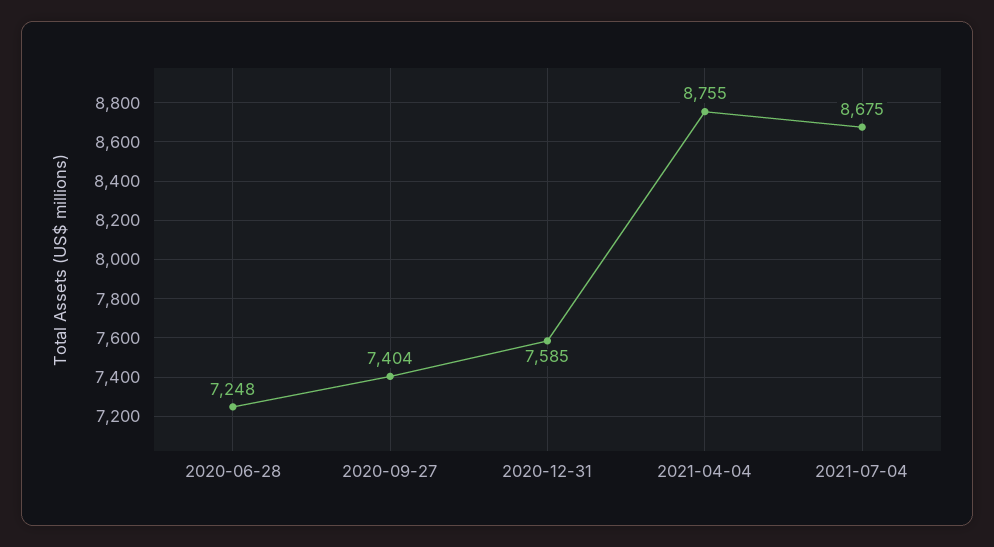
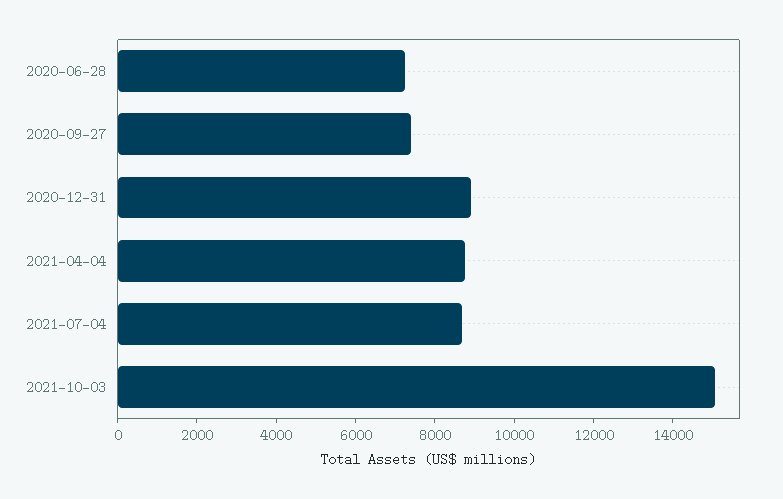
2020-12-31: 7585 -> 9000
2021-10-03: none -> 15000

